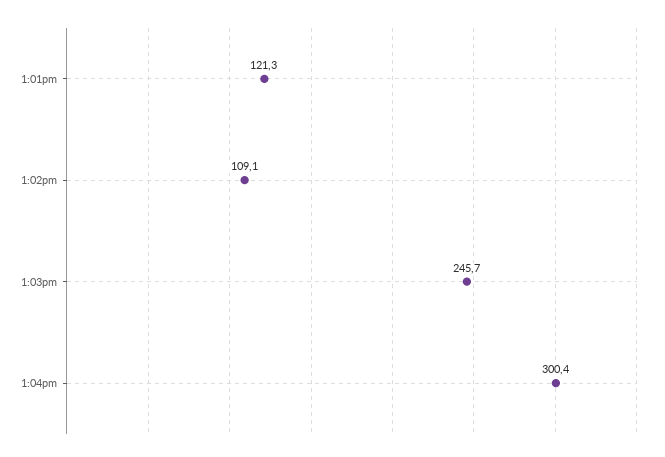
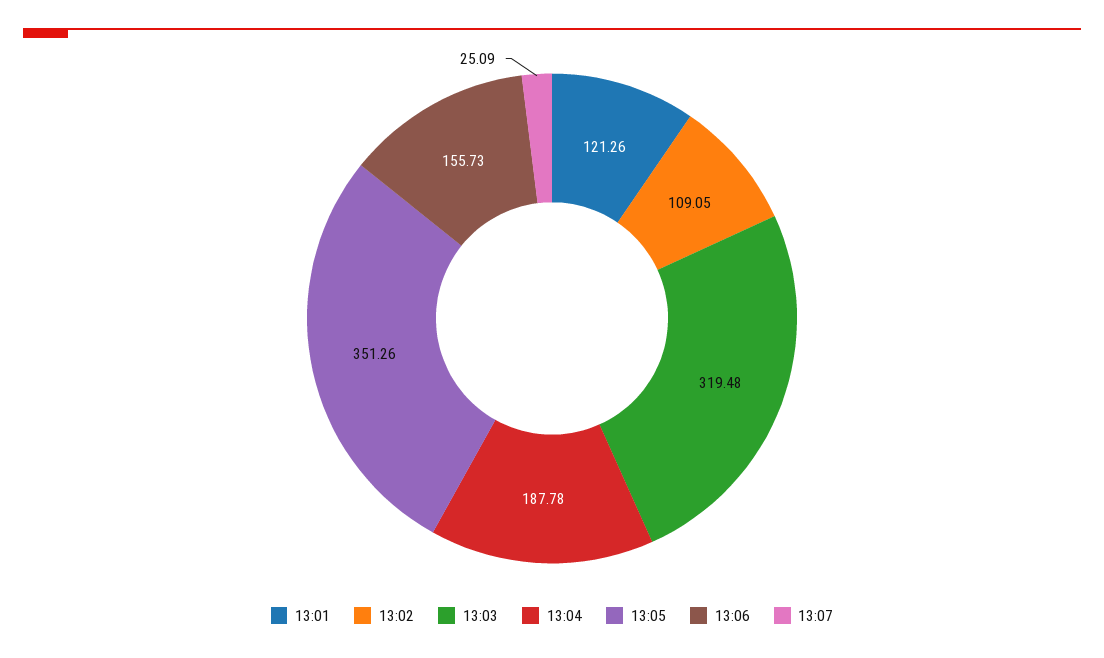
1:03pm: 245.7 -> 319.48
1:04pm: 300.4 -> 187.78
13:05: none -> 351.26
13:06: none -> 155.73
13:07: none -> 25.09

